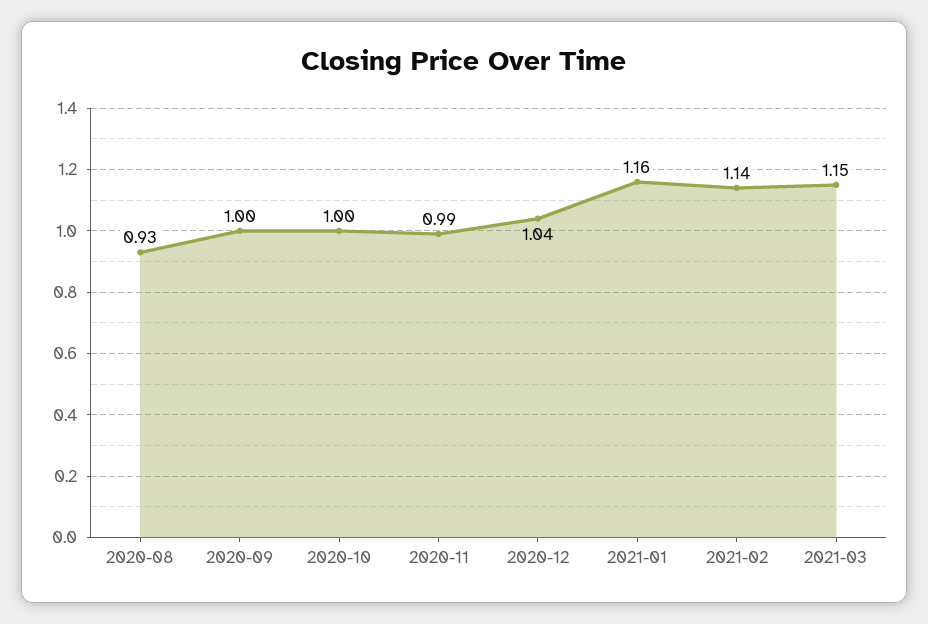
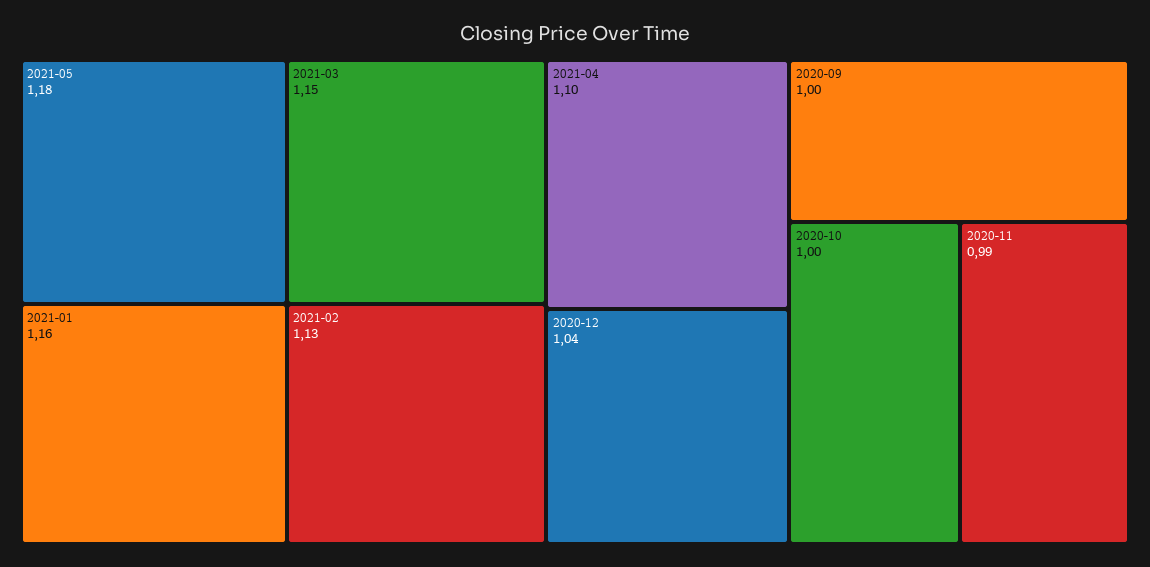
2020-08: 0.93 -> none
2021-02: 1.14 -> 1.13
2021-05: none -> 1.18
2021-04: none -> 1.1

